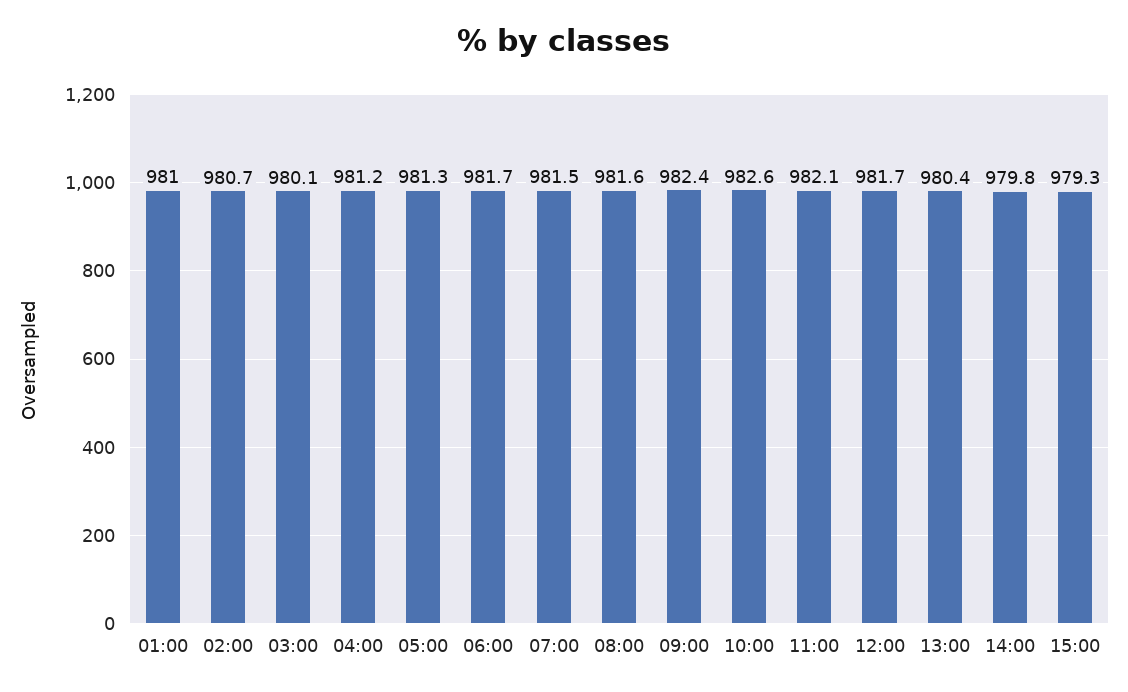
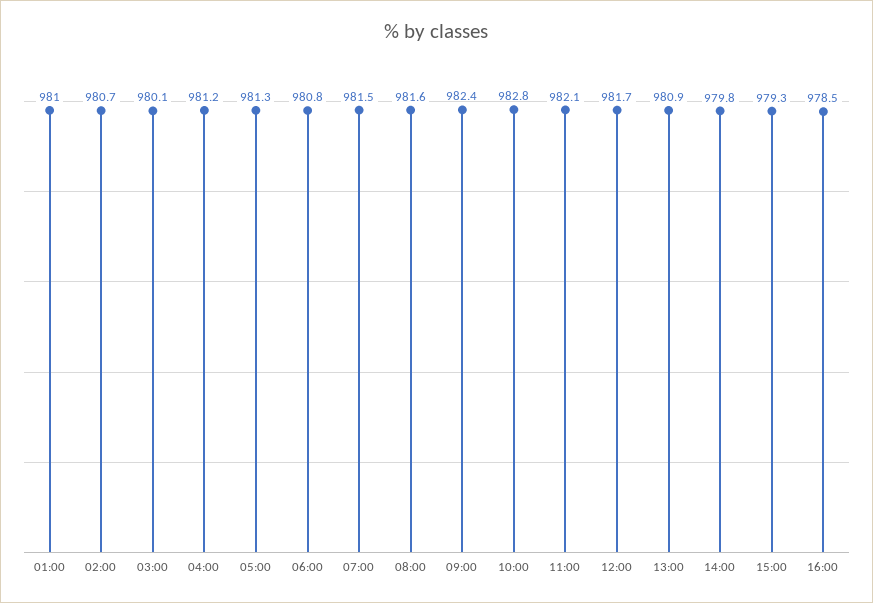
06:00: 981.7 -> 980.8
10:00: 982.6 -> 982.8
13:00: 980.4 -> 980.9
16:00: none -> 978.5

